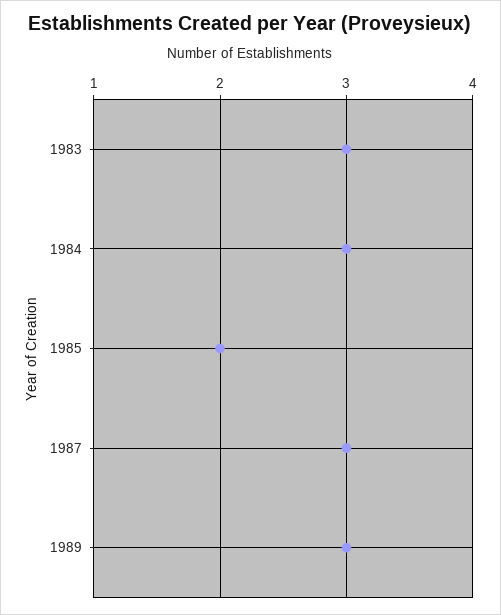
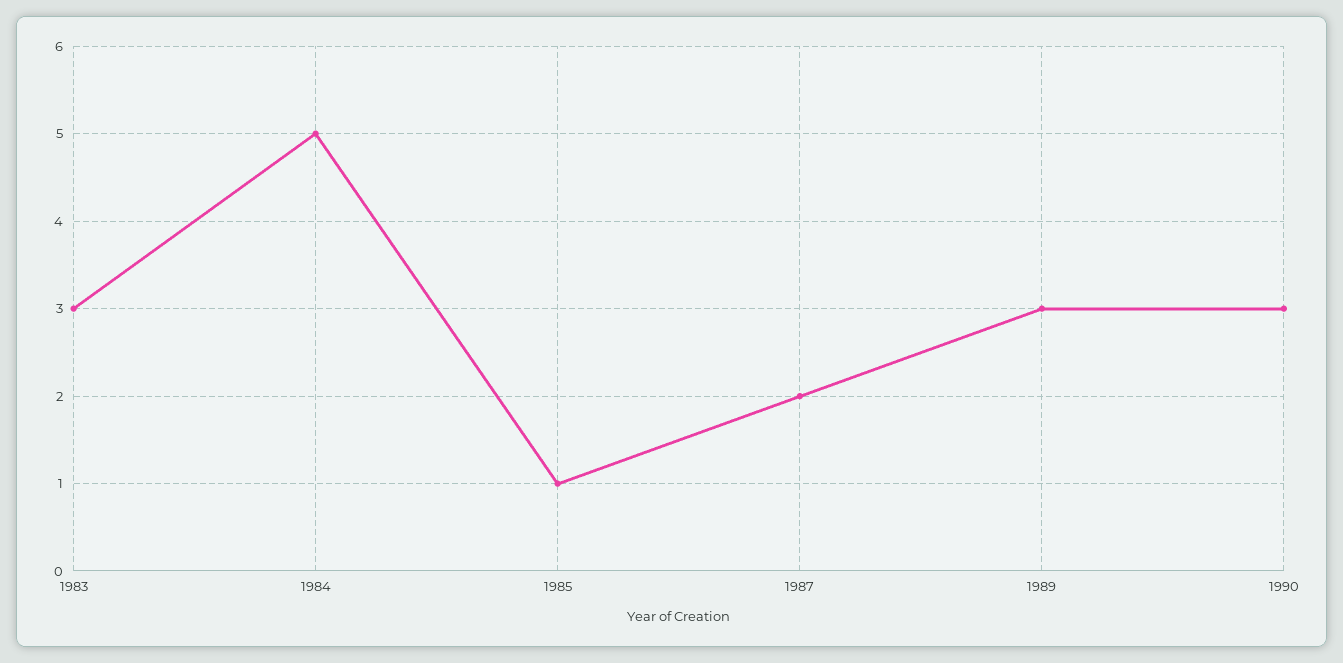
1984: 3 -> 5
1985: 2 -> 1
1987: 3 -> 2
1990: none -> 3

